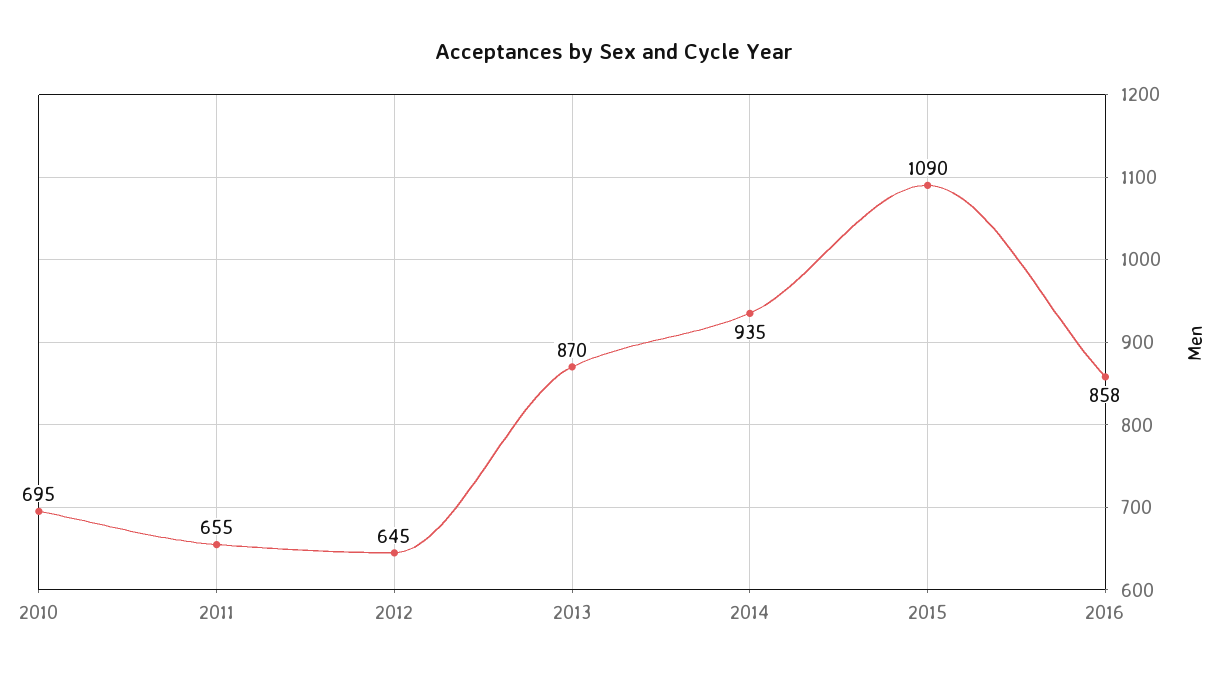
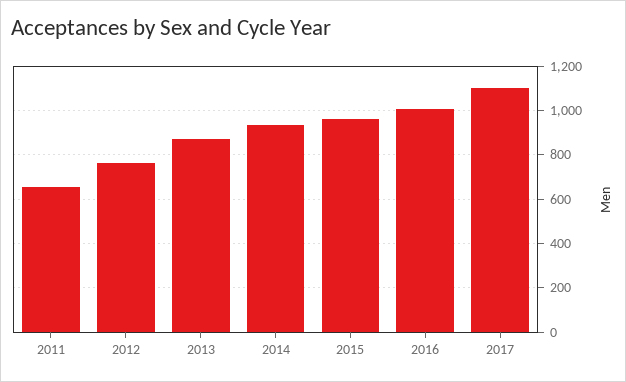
2010: 695 -> none
2012: 645 -> 750
2015: 1090 -> 950
2016: 858 -> 1000
2017: none -> 1100

